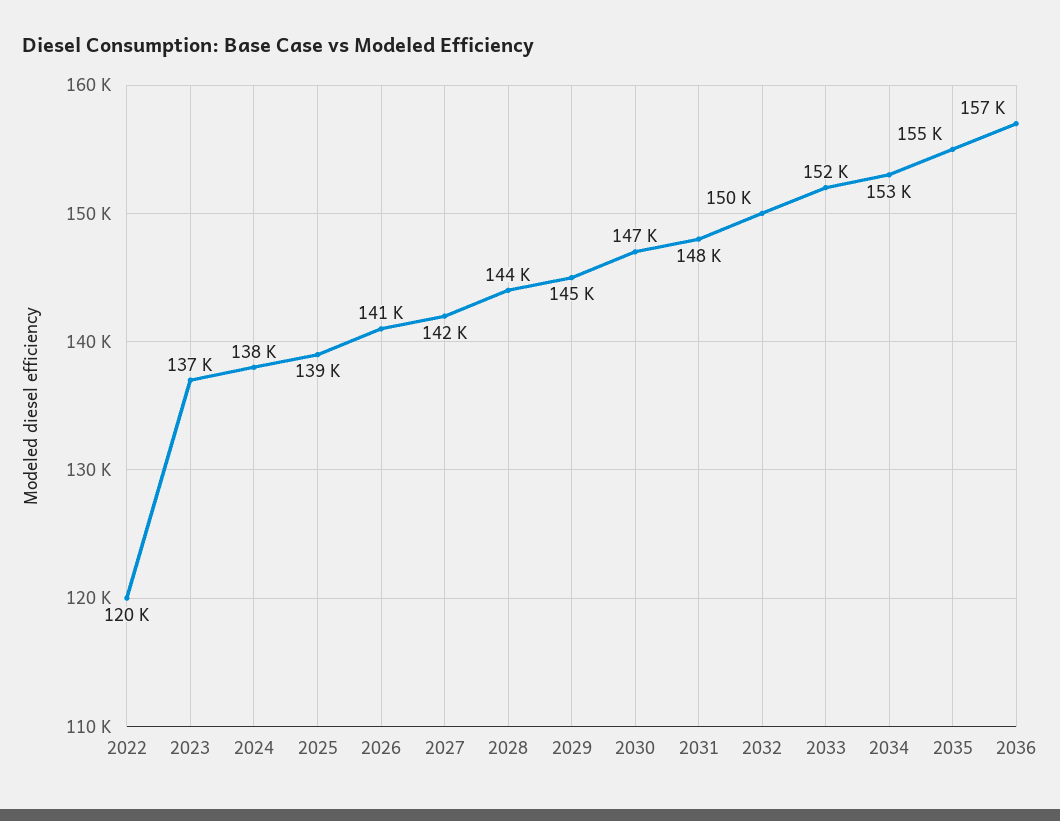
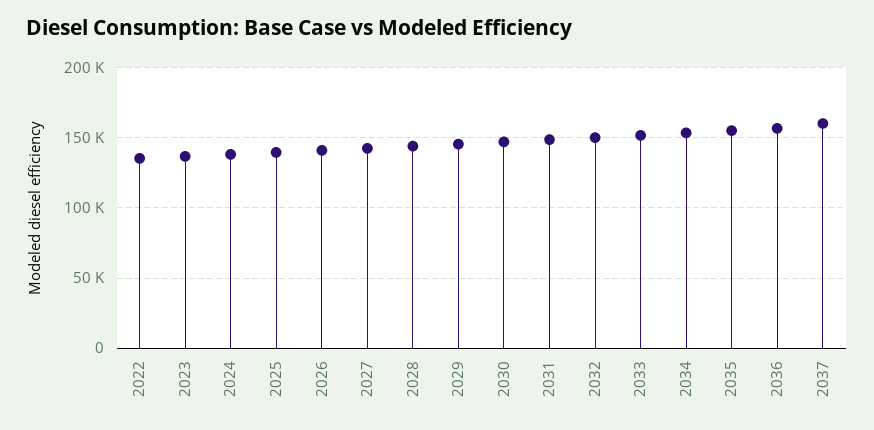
2022: 120000 -> 135000
2037: none -> 160000

